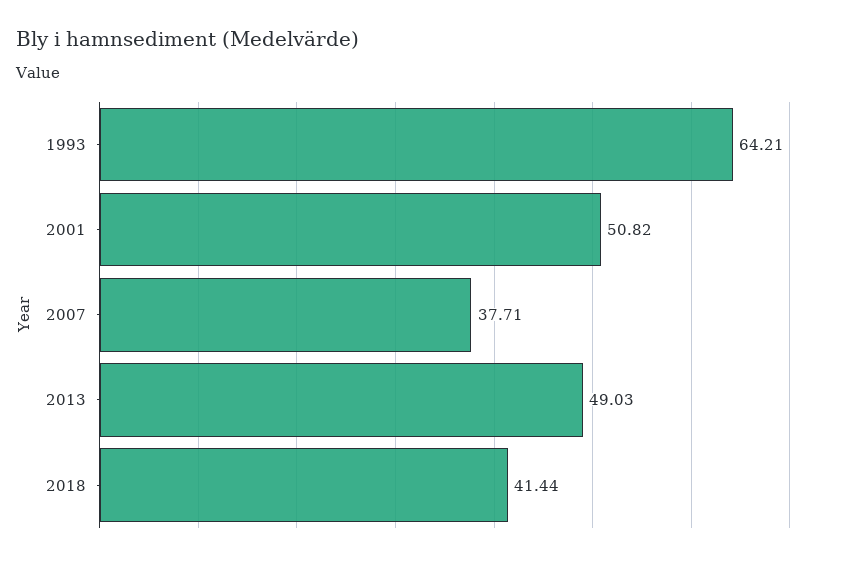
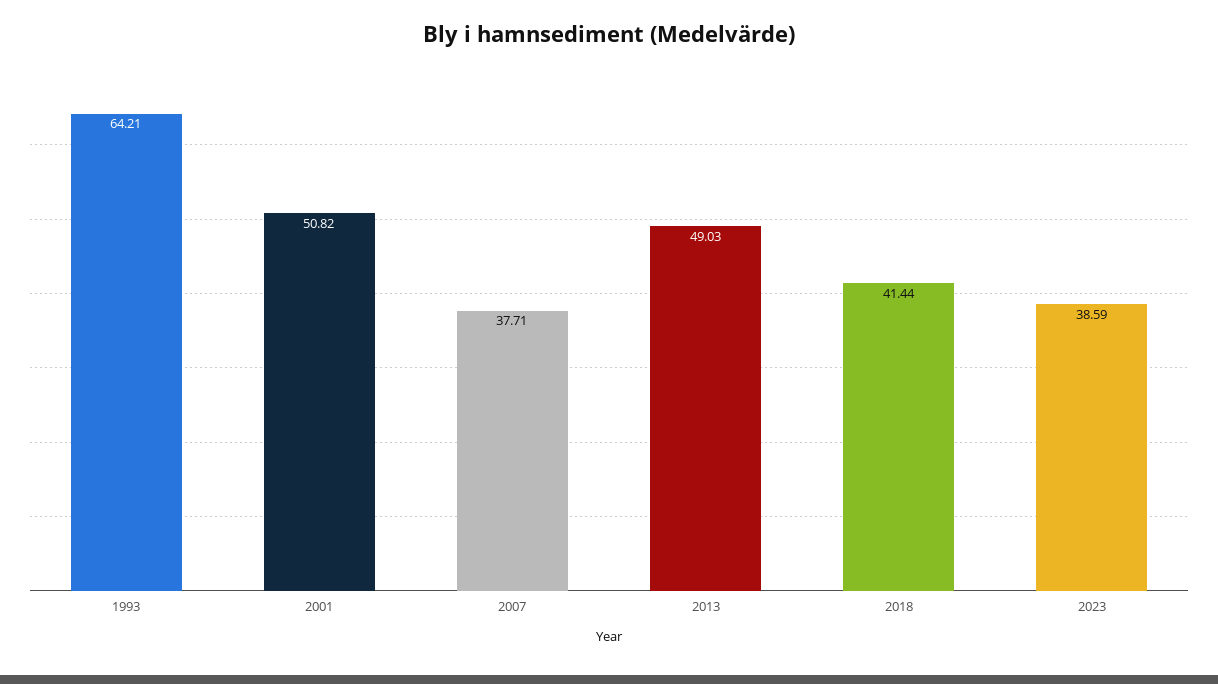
2023: none -> 38.59

